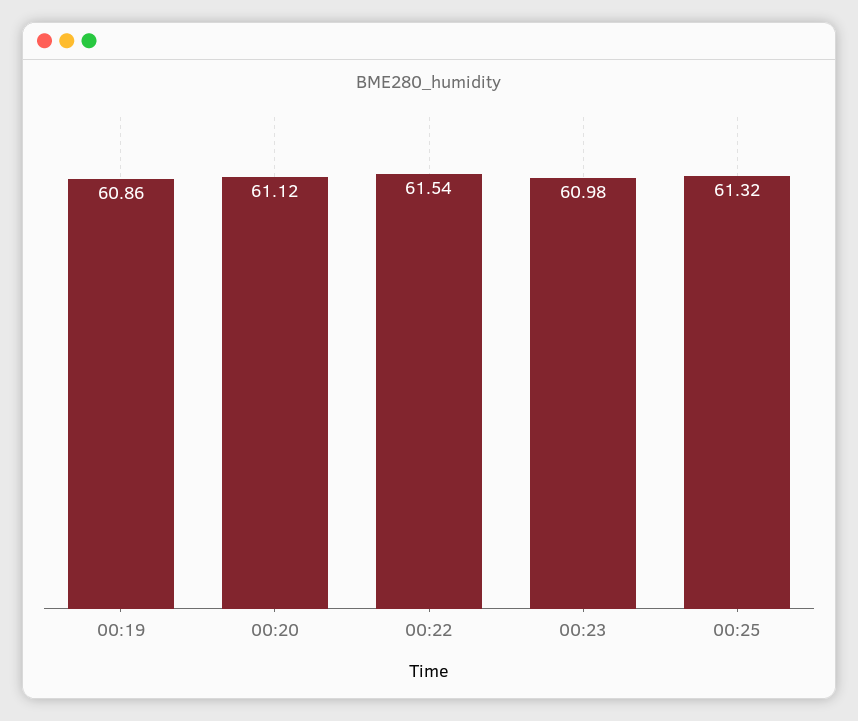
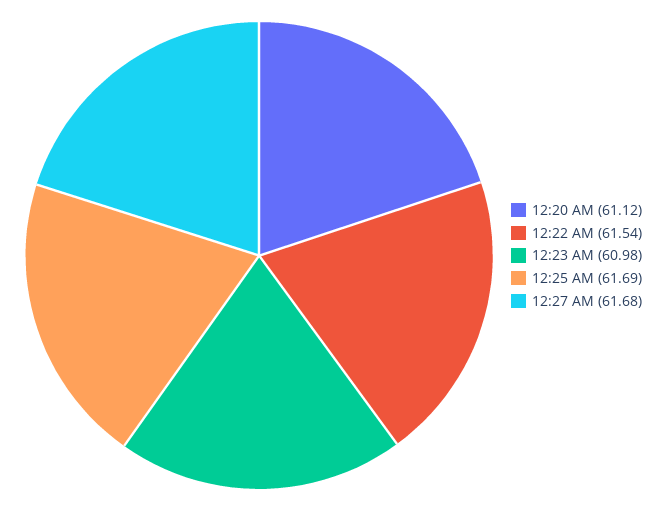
00:19: 60.86 -> none
00:25: 61.32 -> 61.69
12:27 AM: none -> 61.68

